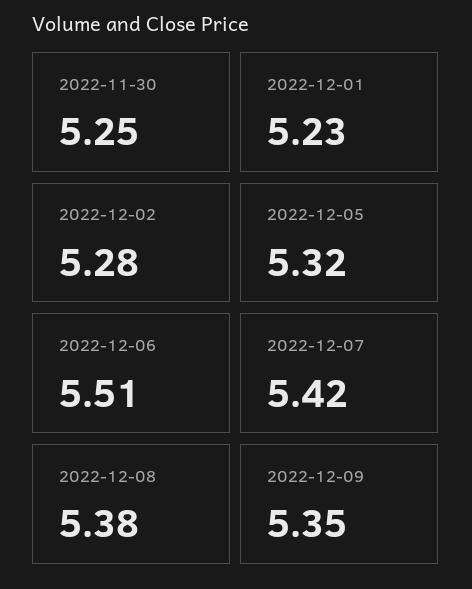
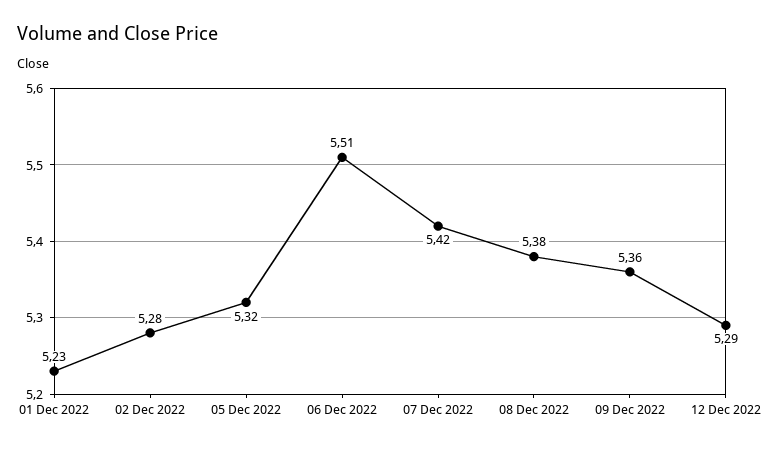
2022-11-30: 5.25 -> none
2022-12-09: 5.35 -> 5.36
12 Dec 2022: none -> 5.29

